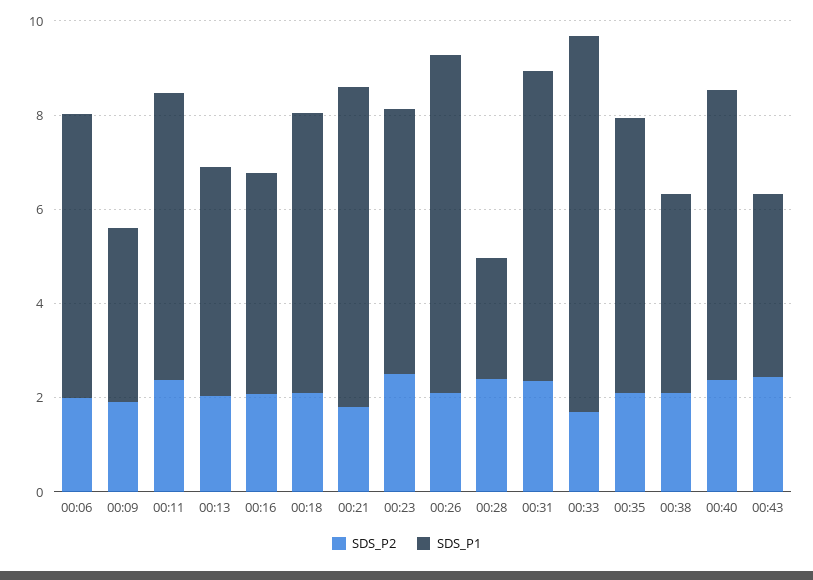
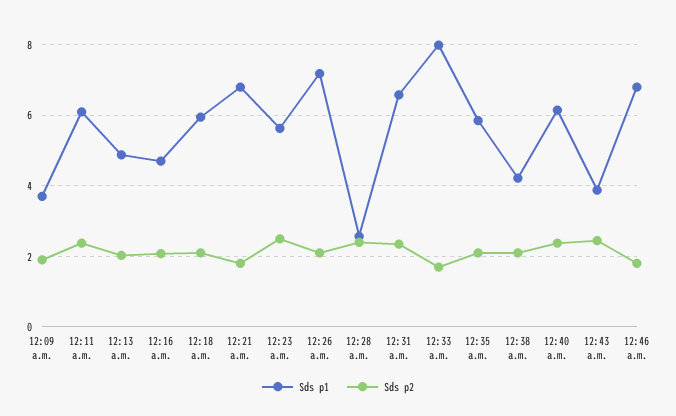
SDS_P2, 00:06: 2 -> none
SDS_P1, 00:06: 6 -> none
SDS_P1, 12:46 a.m.: none -> 6.8
SDS_P2, 12:46 a.m.: none -> 1.8

